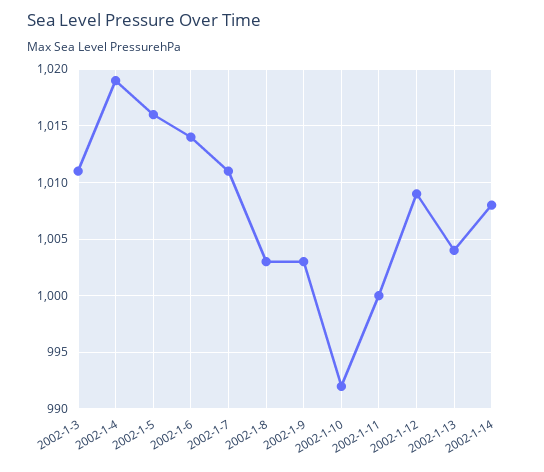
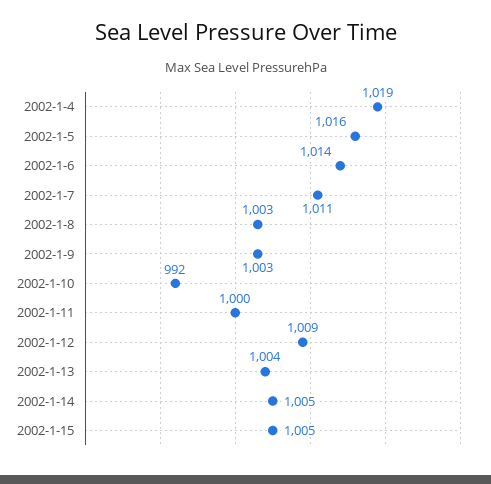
2002-1-3: 1011 -> none
2002-1-14: 1008 -> 1005
2002-1-15: none -> 1005

